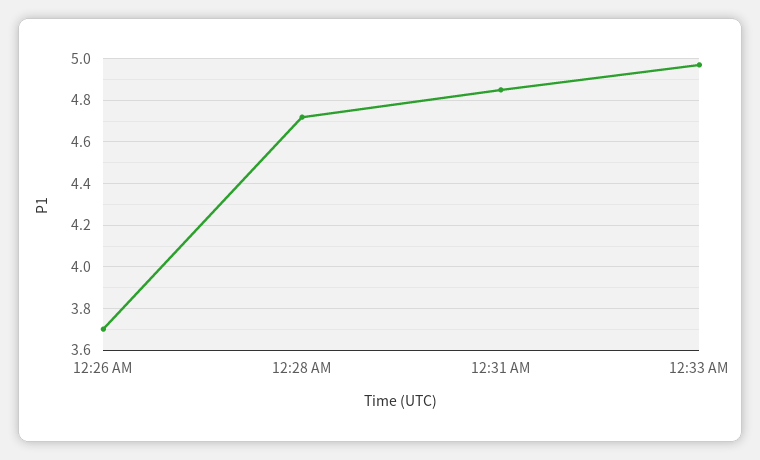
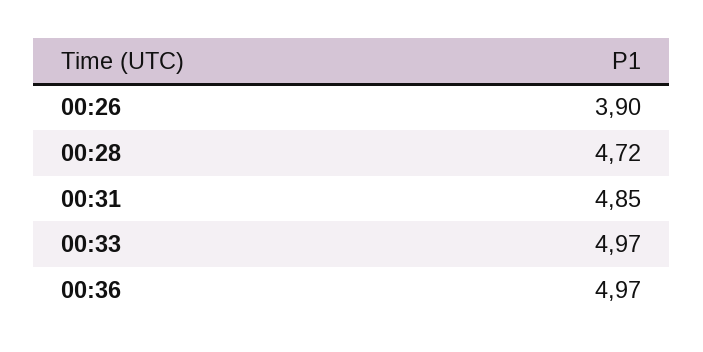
12:26 AM: 3.7 -> 3.9
00:36: none -> 4.97

